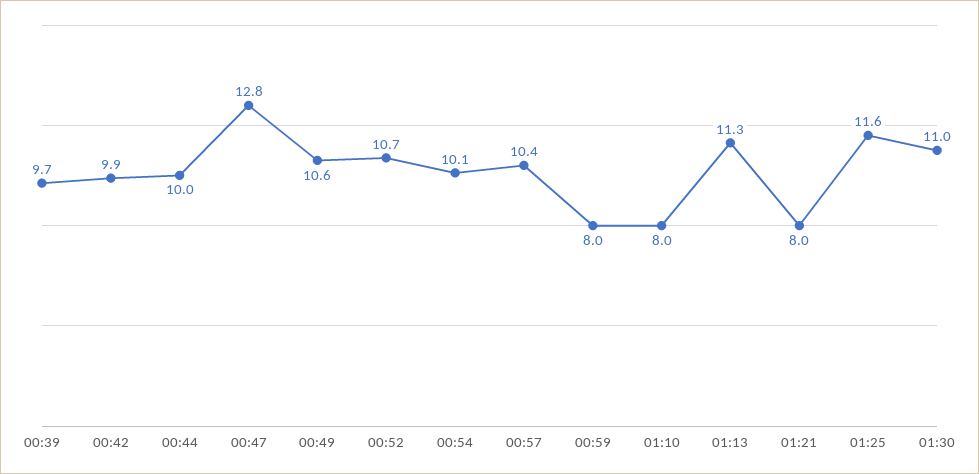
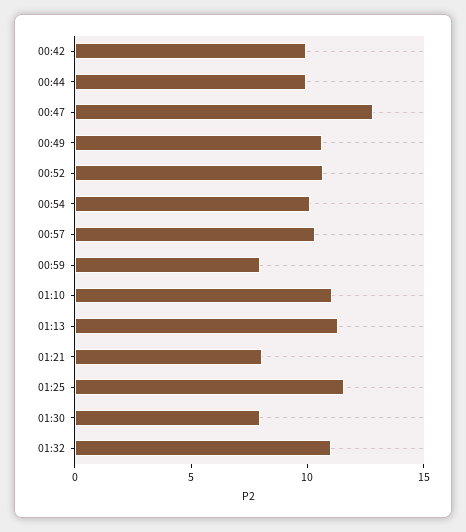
00:39: 9.7 -> none
01:10: 8 -> 11
01:30: 11 -> 8
01:32: none -> 11

